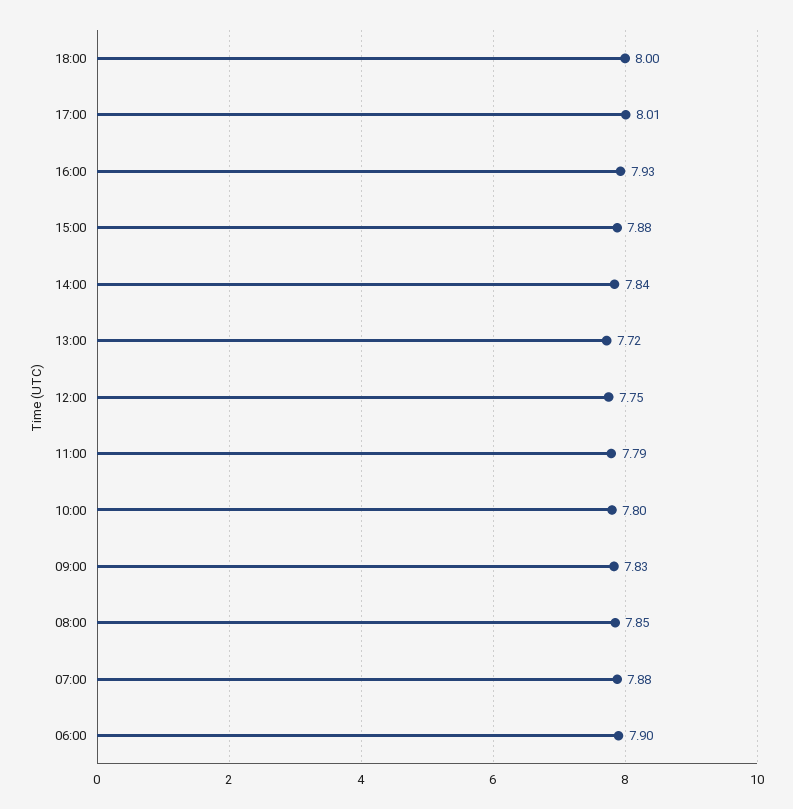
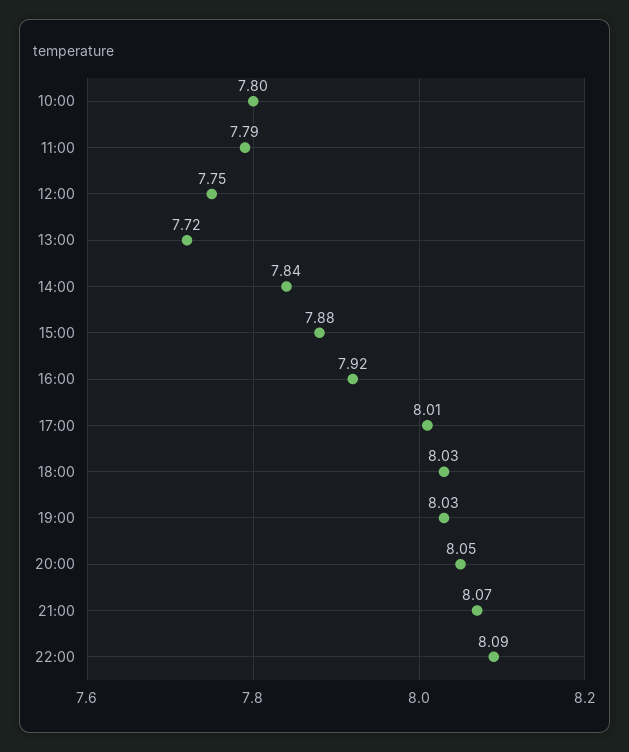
18:00: 8 -> 8.03
16:00: 7.93 -> 7.92
09:00: 7.83 -> none
08:00: 7.85 -> none
07:00: 7.88 -> none
06:00: 7.9 -> none
19:00: none -> 8.03
20:00: none -> 8.05
21:00: none -> 8.07
22:00: none -> 8.09

